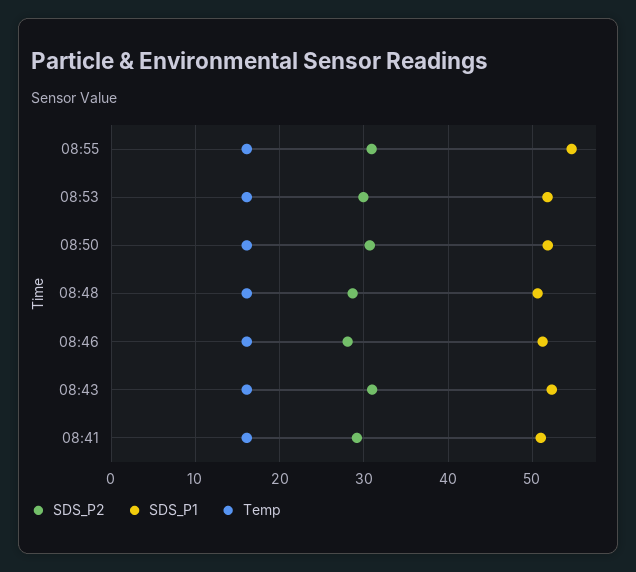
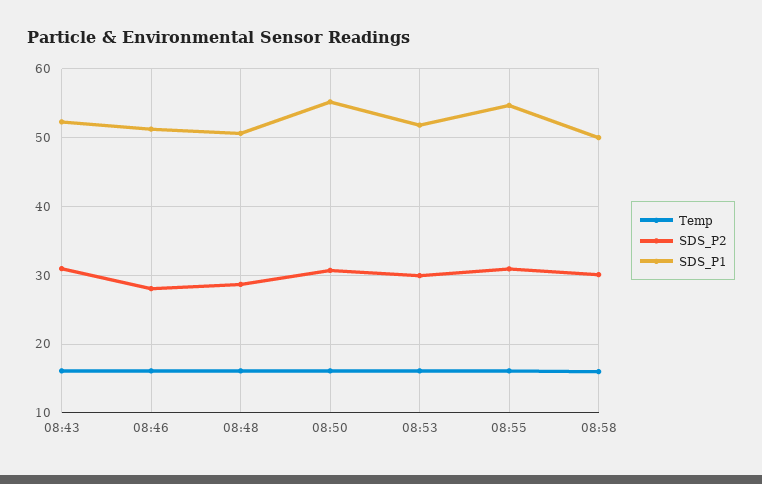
SDS_P1, 08:50: 52 -> 55
SDS_P2, 08:41: 29 -> none
SDS_P1, 08:41: 51 -> none
Temp, 08:41: 16 -> none
Temp, 08:58: none -> 16
SDS_P2, 08:58: none -> 30
SDS_P1, 08:58: none -> 50

